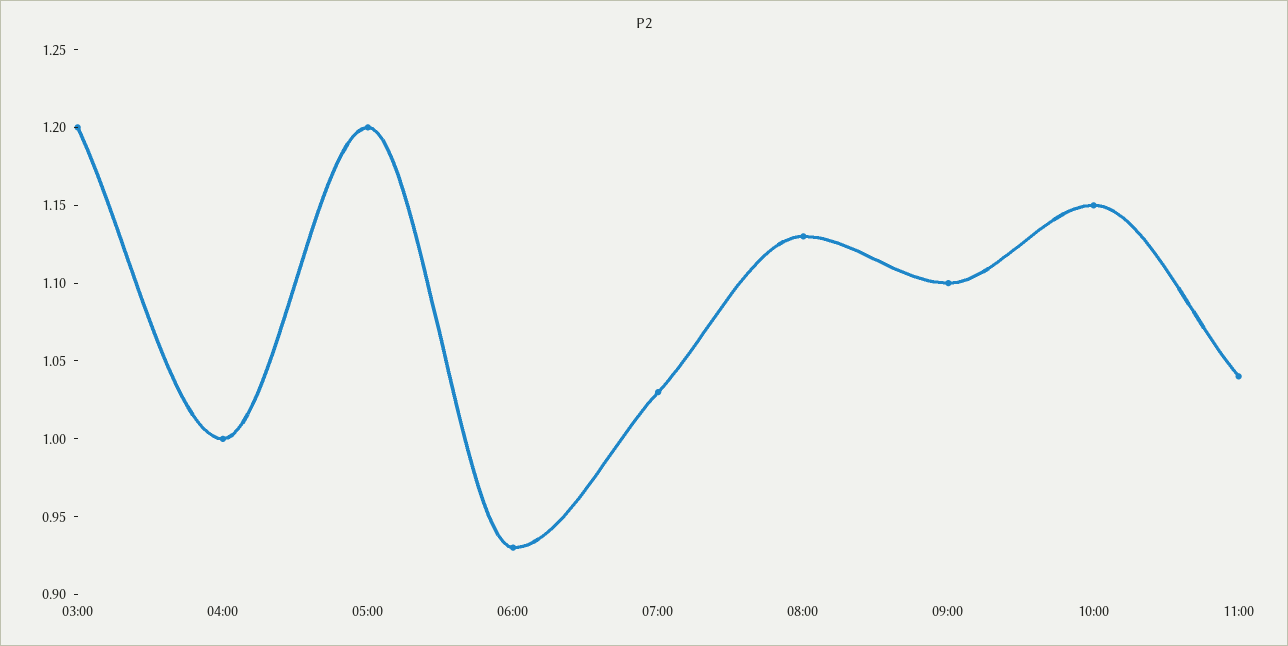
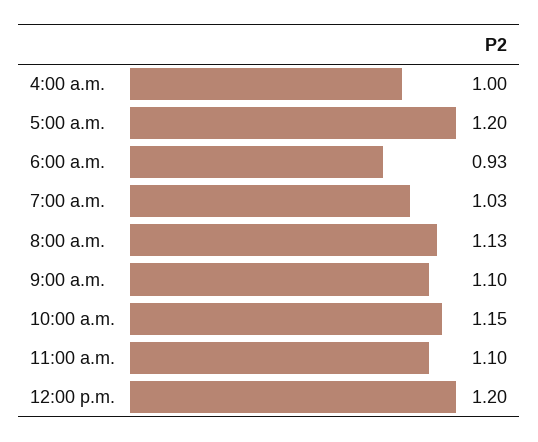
03:00: 1.2 -> none
11:00: 1.04 -> 1.1
12:00 p.m.: none -> 1.2

